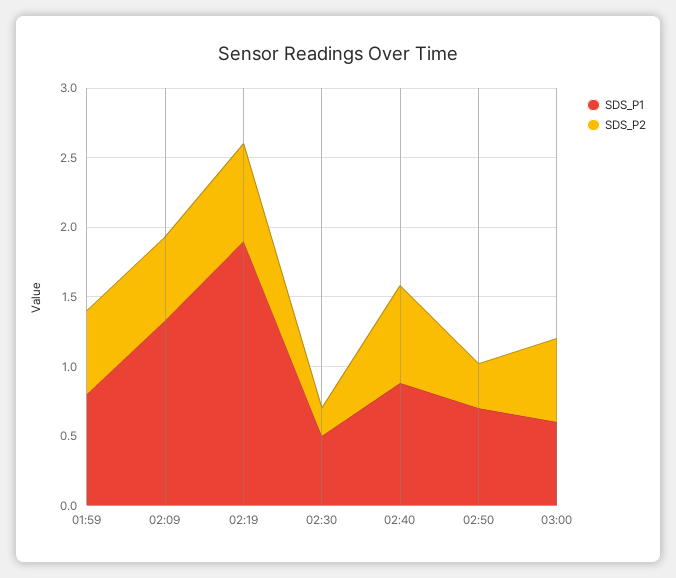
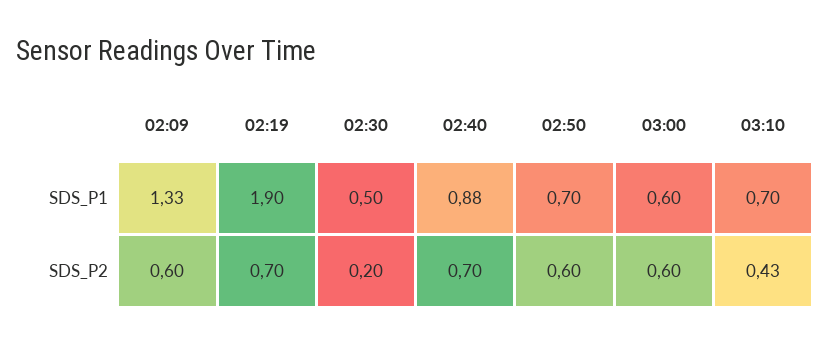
SDS_P1, 01:59: 0.8 -> none
SDS_P2, 01:59: 0.6 -> none
SDS_P2, 02:50: 0.3 -> 0.6
SDS_P1, 03:10: none -> 0.7
SDS_P2, 03:10: none -> 0.43

